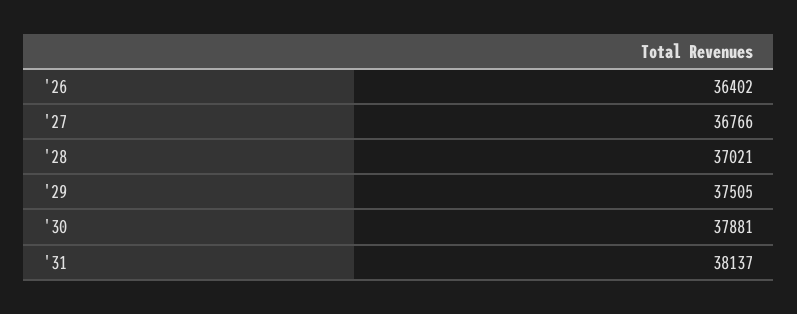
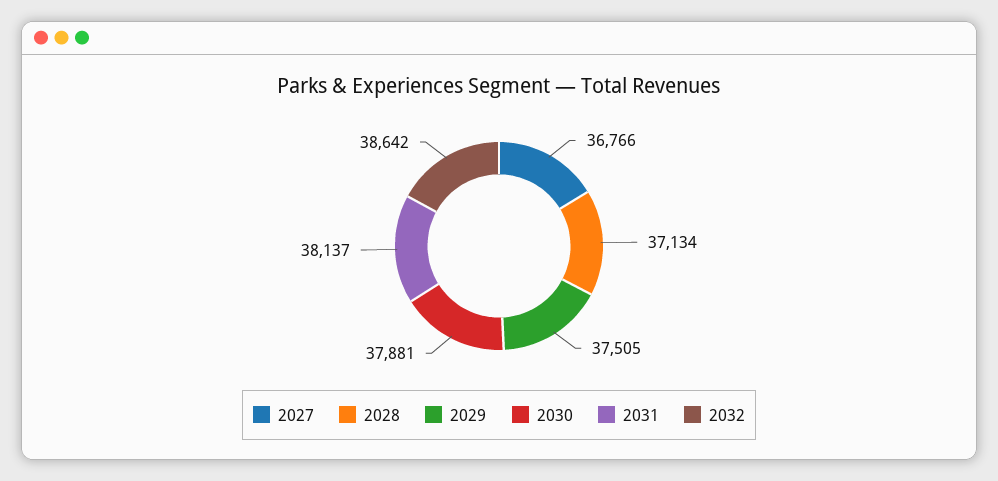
'26: 36402 -> none
'28: 37021 -> 37134
2032: none -> 38642

